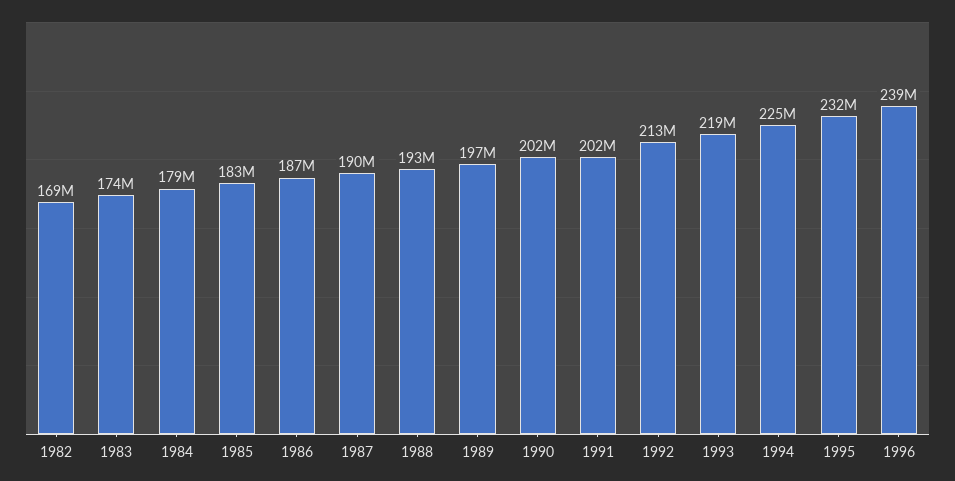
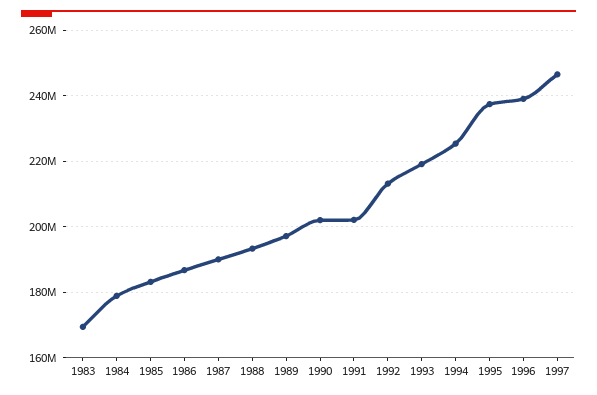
1982: 169000000 -> none
1983: 174000000 -> 170000000
1995: 232000000 -> 238000000
1997: none -> 246000000

